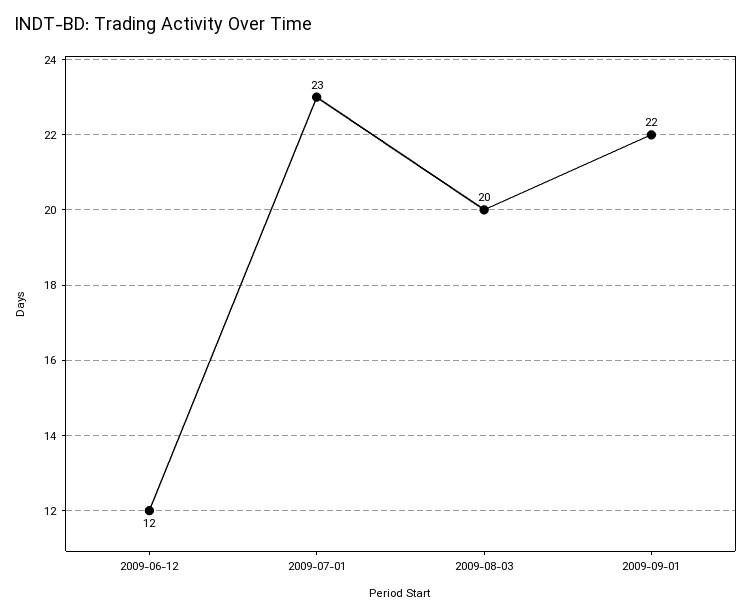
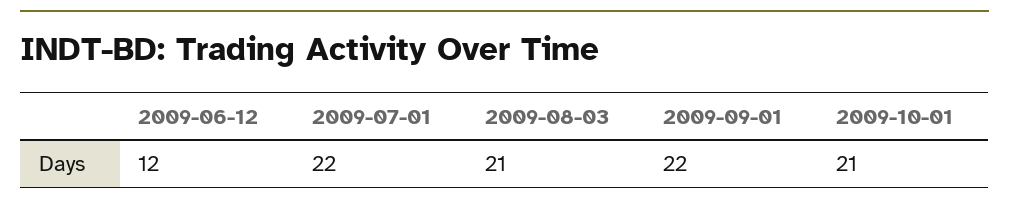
2009-07-01: 23 -> 22
2009-08-03: 20 -> 21
2009-10-01: none -> 21

